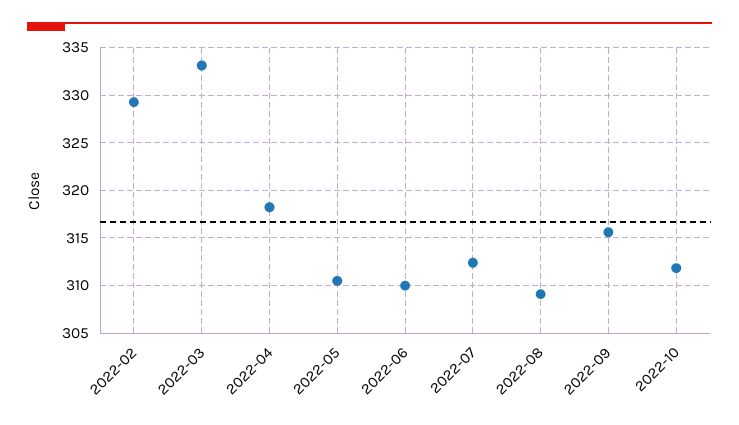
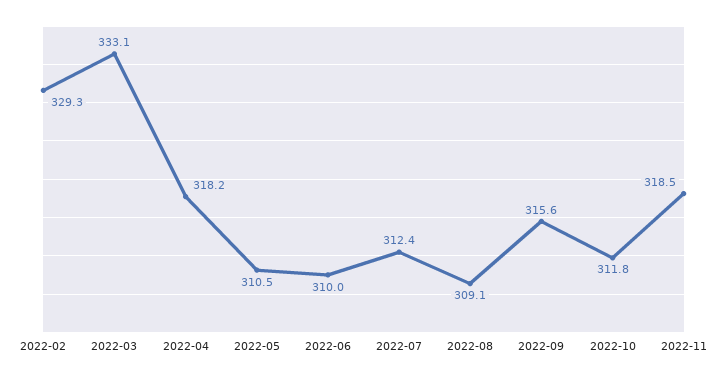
2022-11: none -> 318.5

